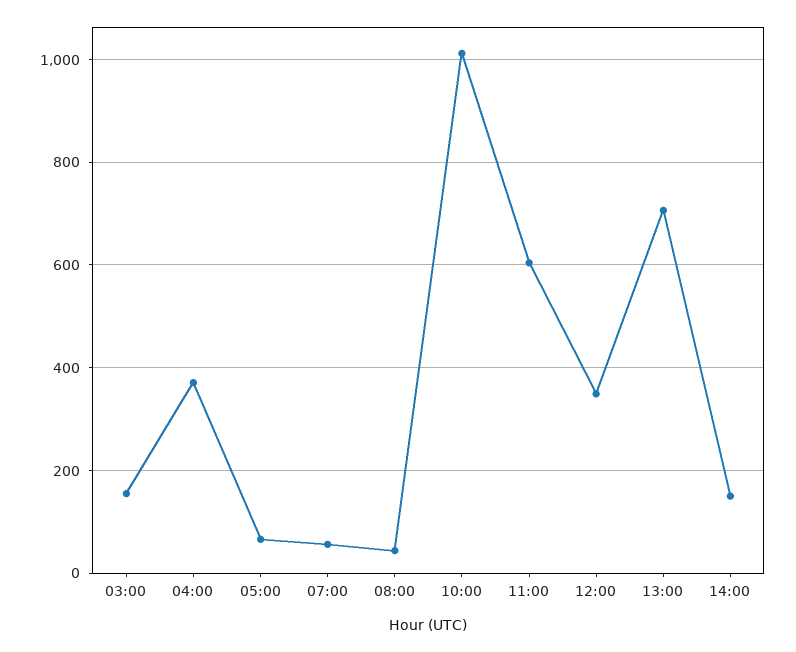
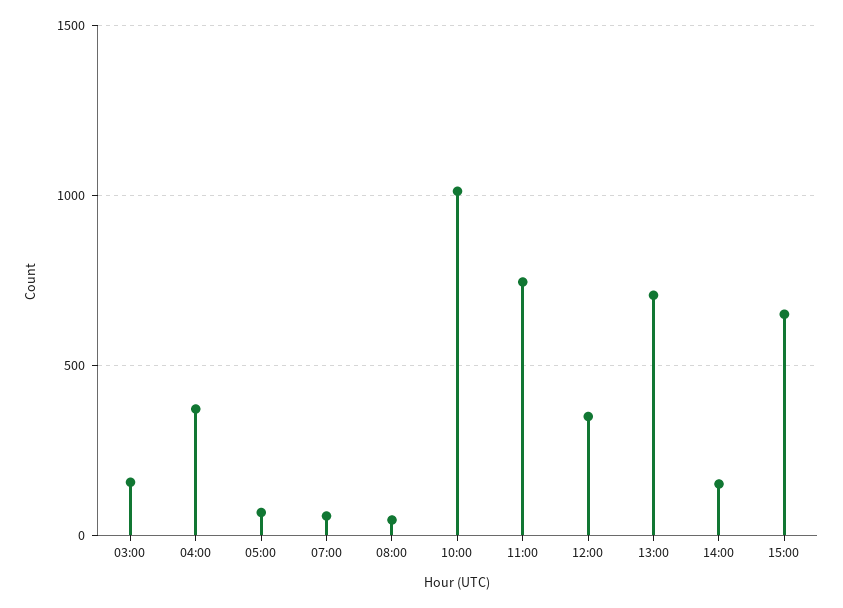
11:00: 600 -> 750
15:00: none -> 650

